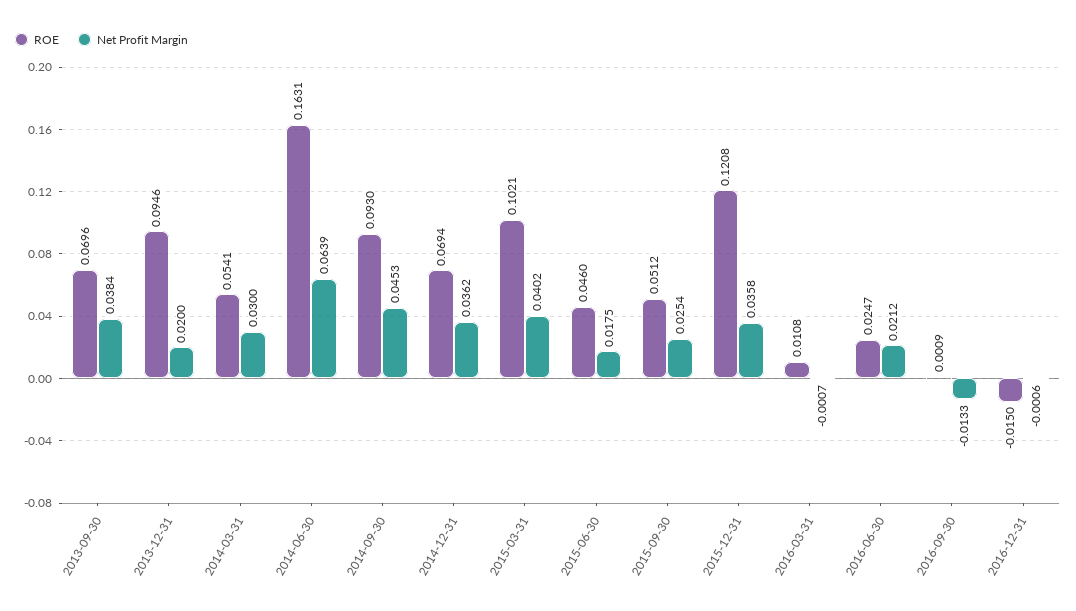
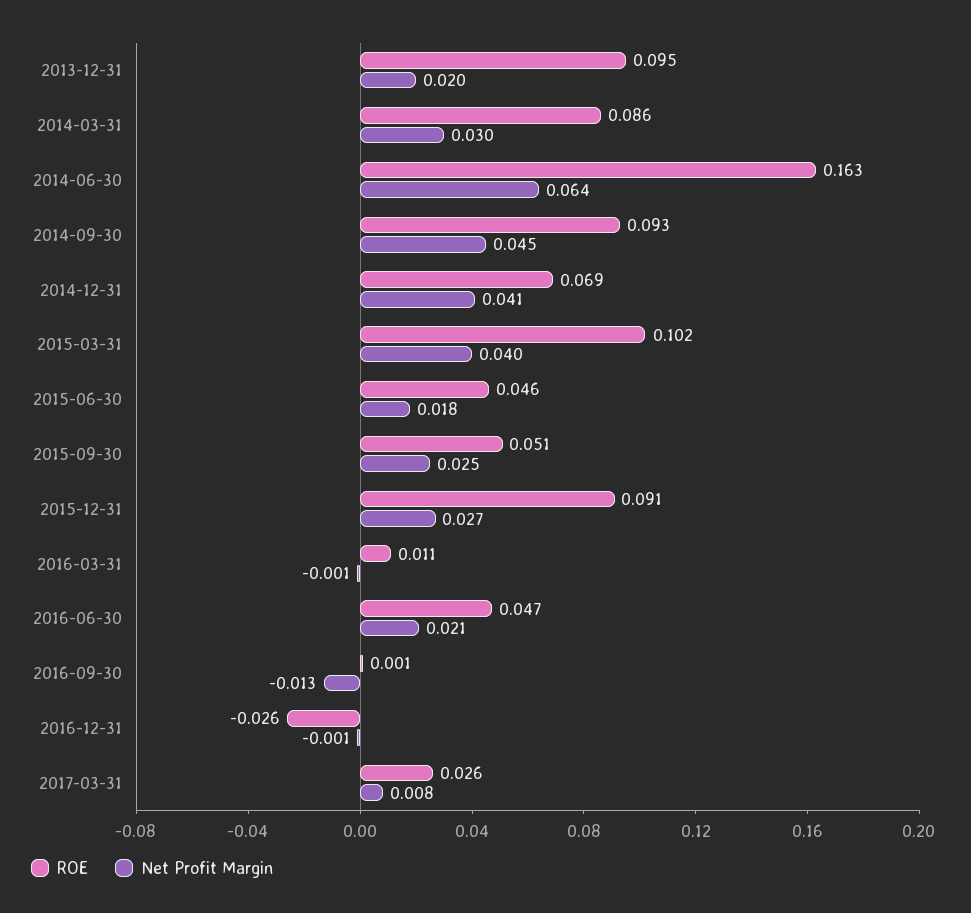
ROE, 2013-09-30: 0.0696 -> none
Net Profit Margin, 2013-09-30: 0.0384 -> none
ROE, 2014-03-31: 0.0541 -> 0.086
Net Profit Margin, 2014-12-31: 0.0362 -> 0.041
ROE, 2015-12-31: 0.1208 -> 0.091
Net Profit Margin, 2015-12-31: 0.0358 -> 0.027
ROE, 2016-06-30: 0.0247 -> 0.047
ROE, 2016-12-31: -0.015 -> -0.026
ROE, 2017-03-31: none -> 0.026
Net Profit Margin, 2017-03-31: none -> 0.008

